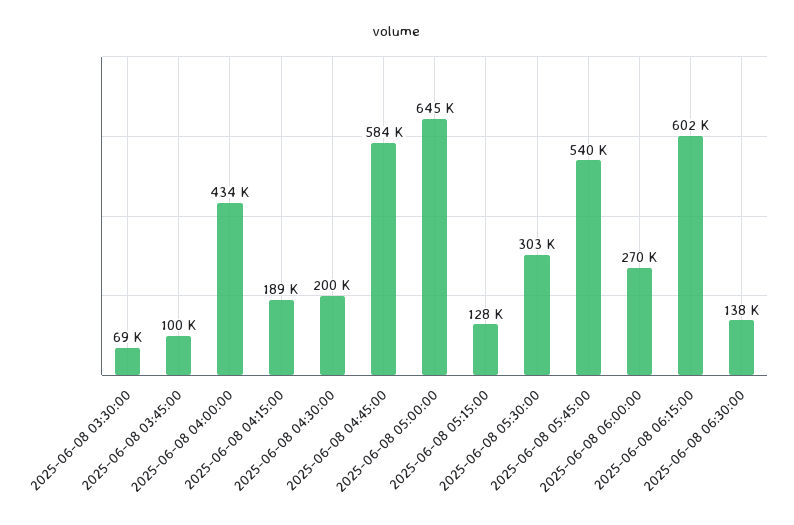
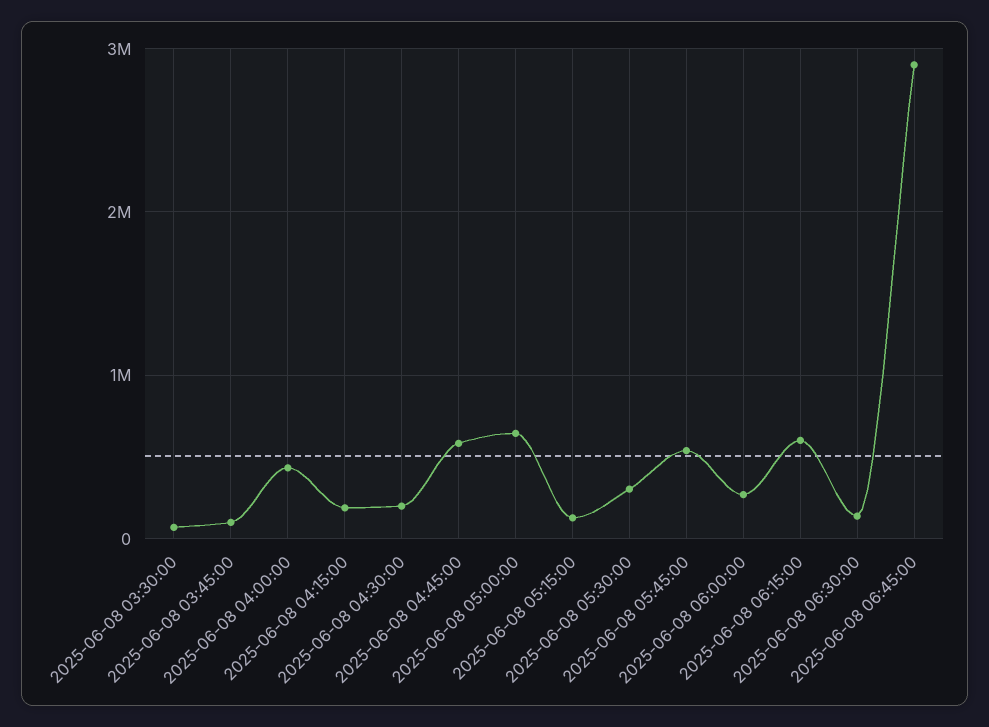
2025-06-08 06:45:00: none -> 2900000

